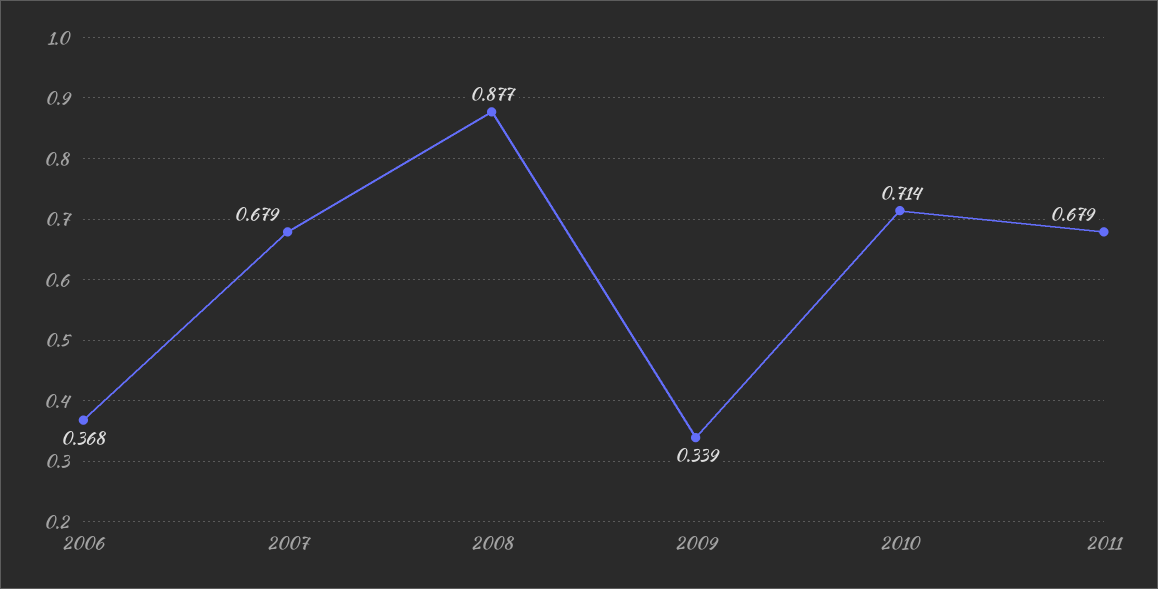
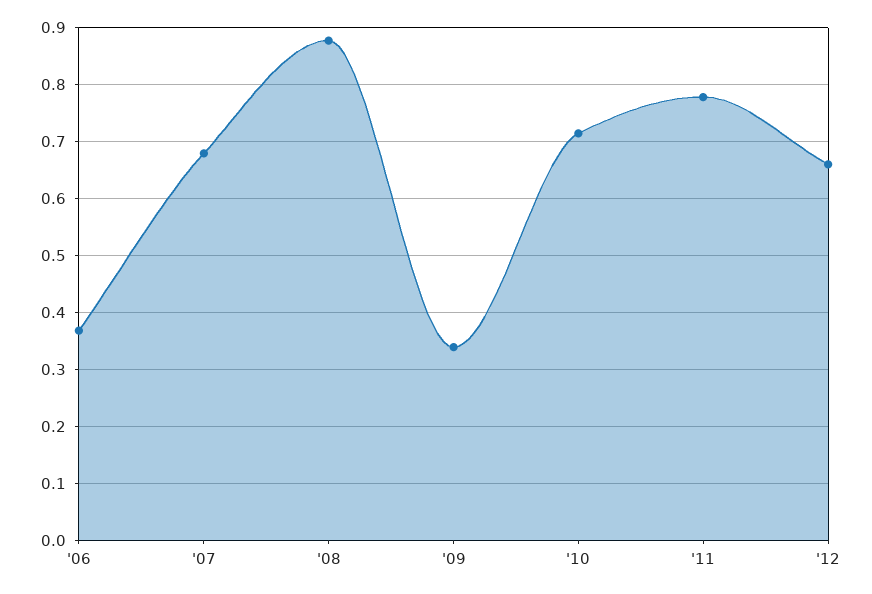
2011: 0.679 -> 0.78
'12: none -> 0.66

